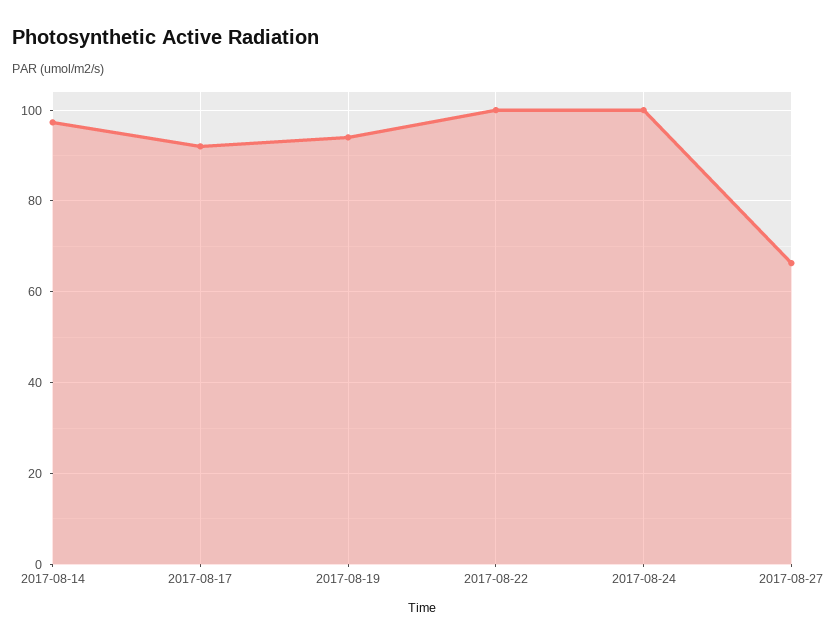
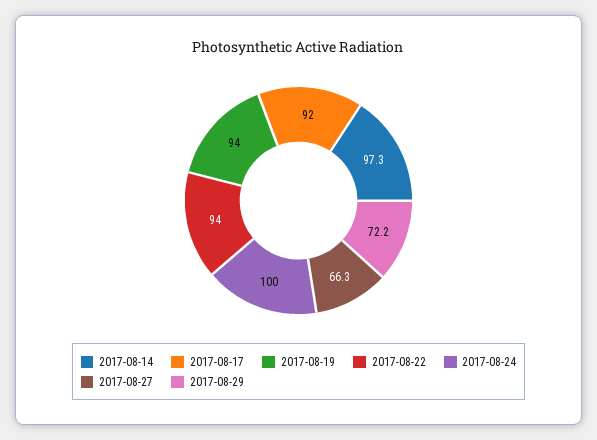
2017-08-22: 100 -> 94
2017-08-29: none -> 72.2

